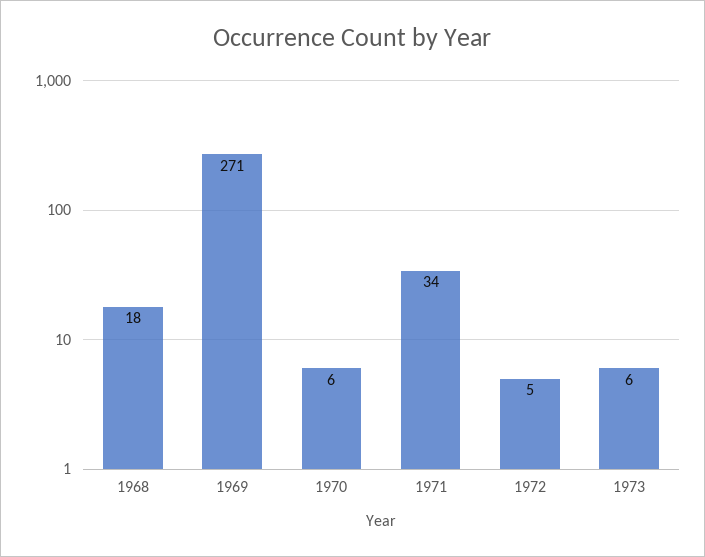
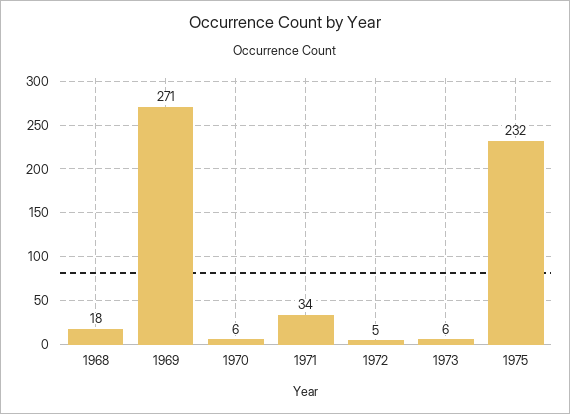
1975: none -> 232

